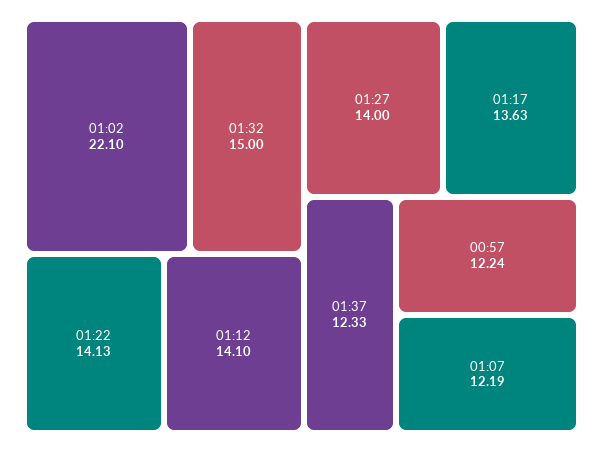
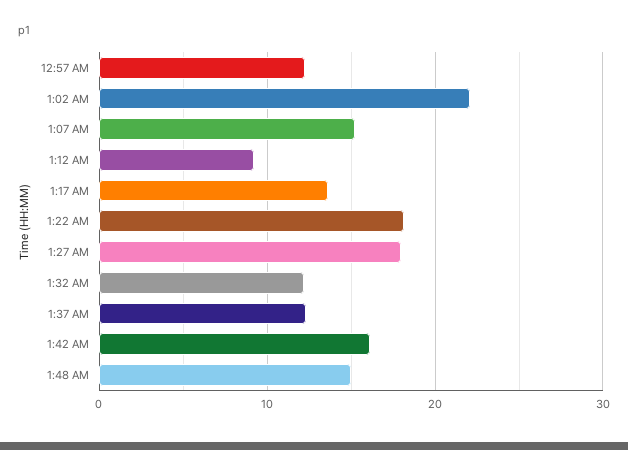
01:32: 15 -> 12
01:22: 14.13 -> 18
01:12: 14.1 -> 9
01:27: 14 -> 18
01:07: 12.19 -> 15
1:42 AM: none -> 16
1:48 AM: none -> 15

